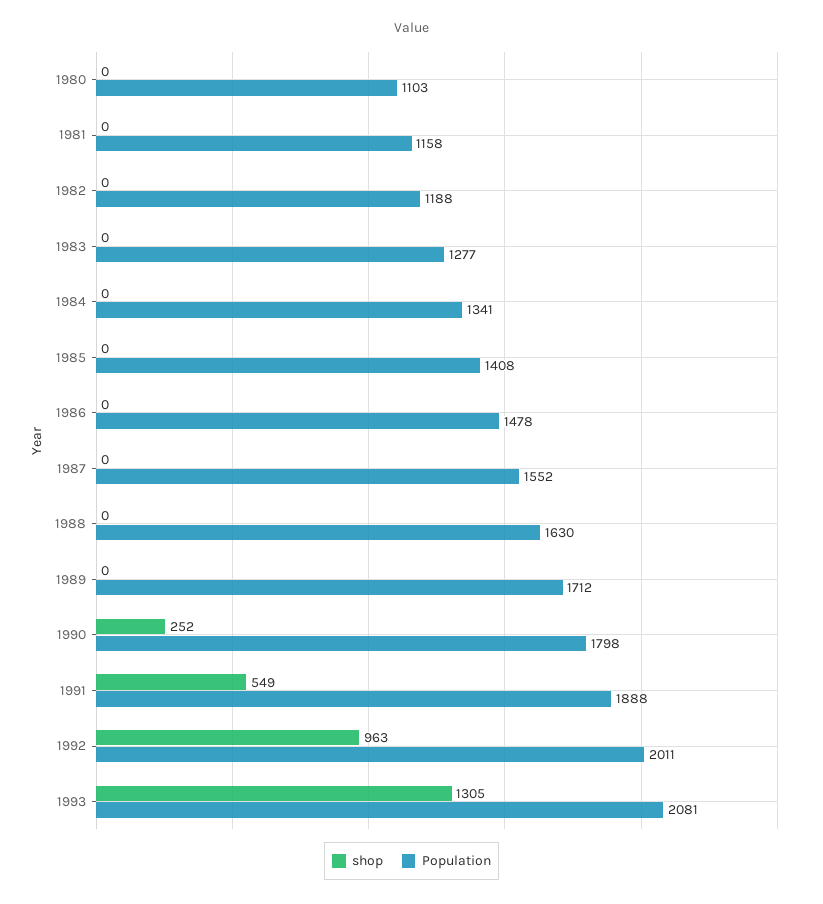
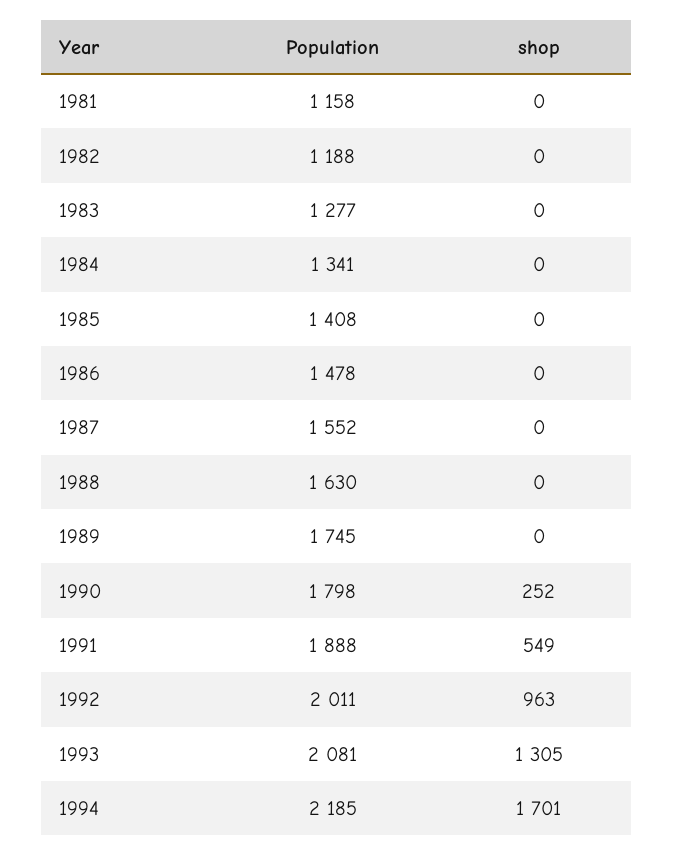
shop, 1980: 0 -> none
Population, 1980: 1103 -> none
Population, 1989: 1712 -> 1745
Population, 1994: none -> 2185
shop, 1994: none -> 1701

